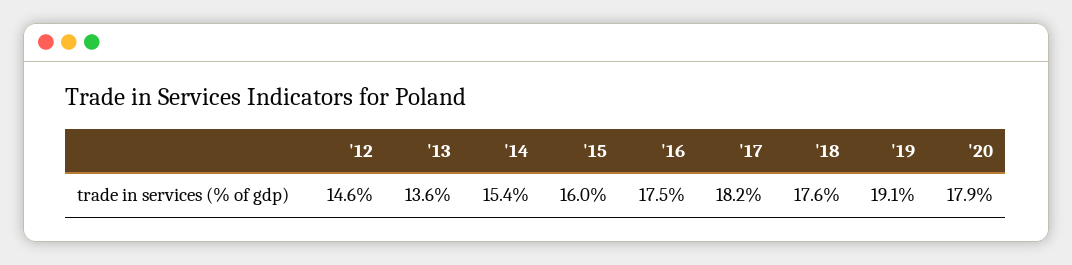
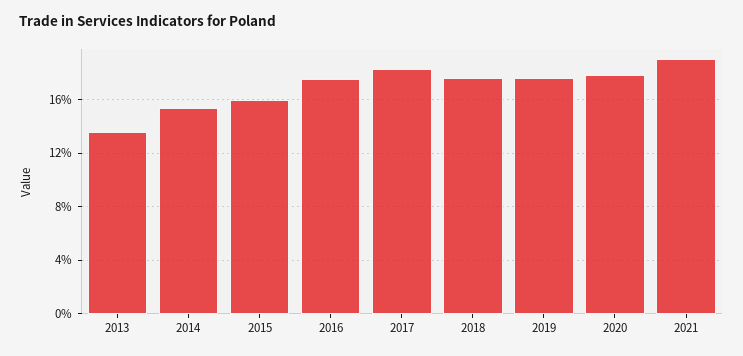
'12: 14.6 -> none
'19: 19.1 -> 17.5
2021: none -> 19

